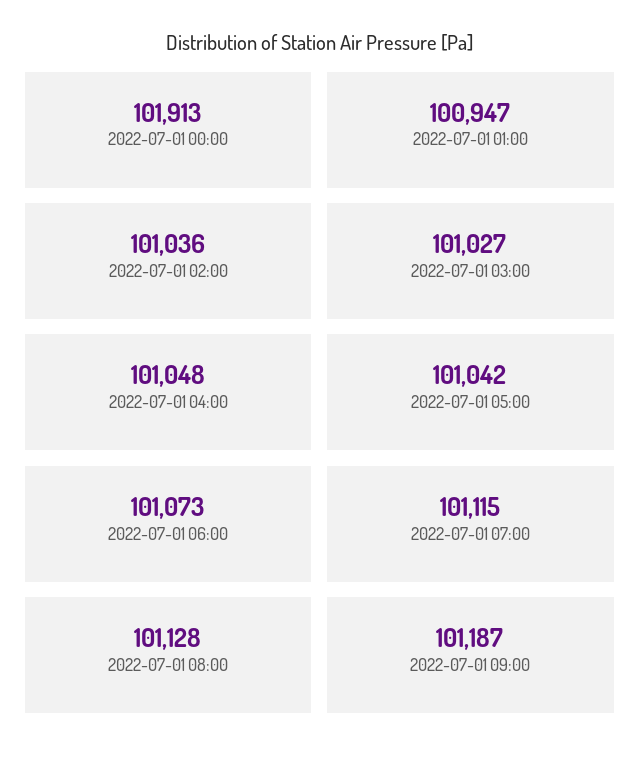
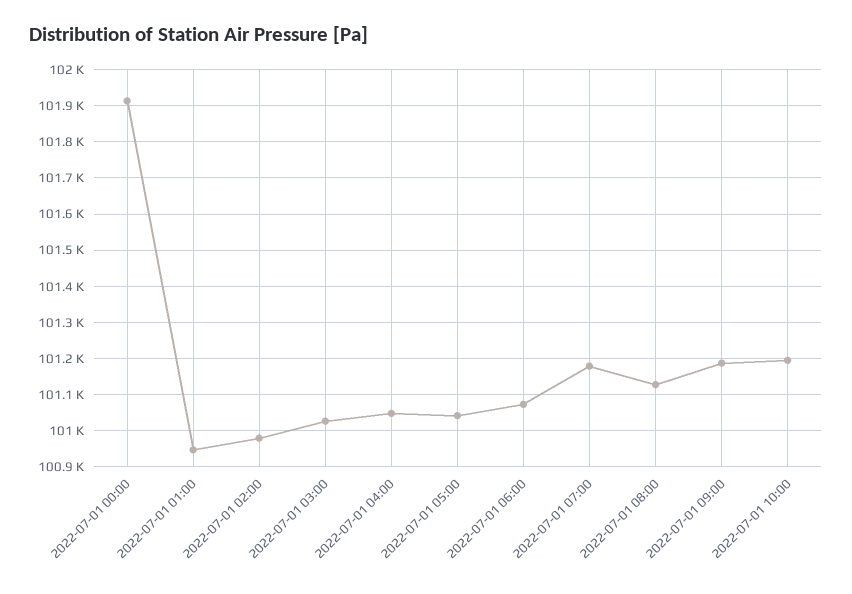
2022-07-01 02:00: 101036 -> 100980
2022-07-01 07:00: 101115 -> 101180
2022-07-01 10:00: none -> 101200

